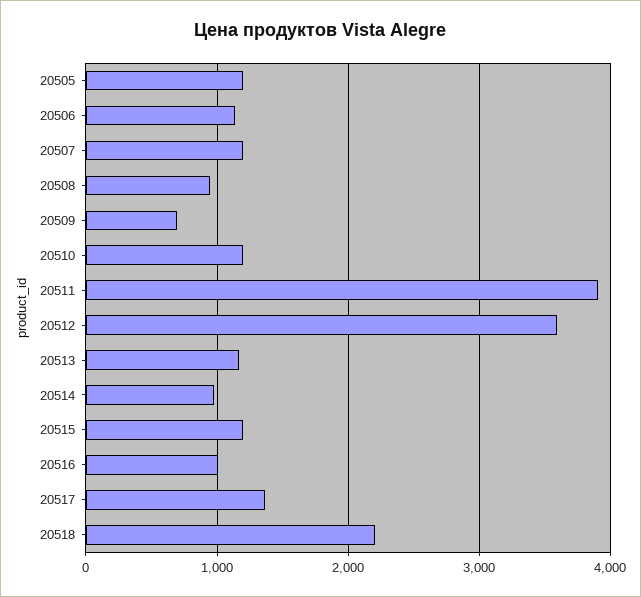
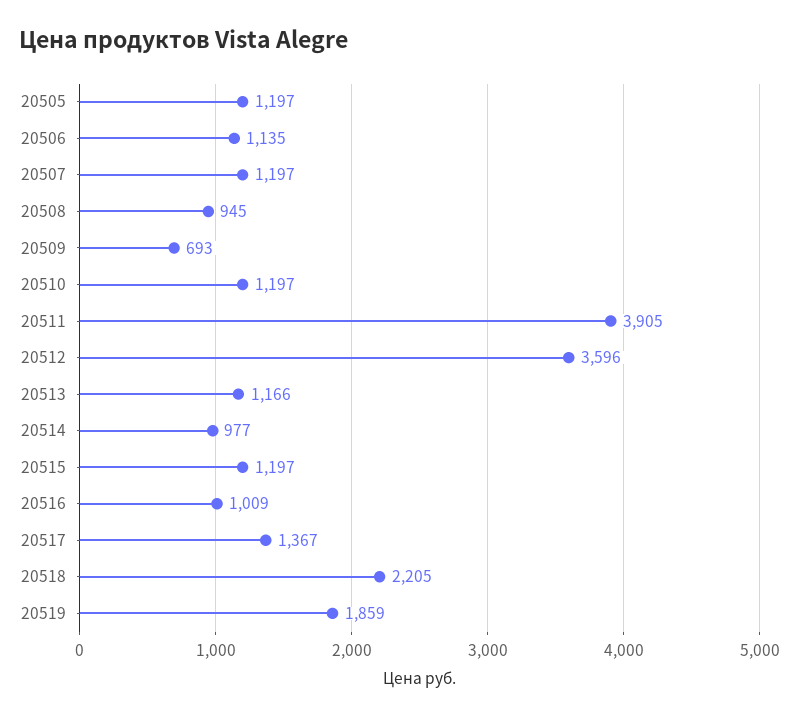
20519: none -> 1859

